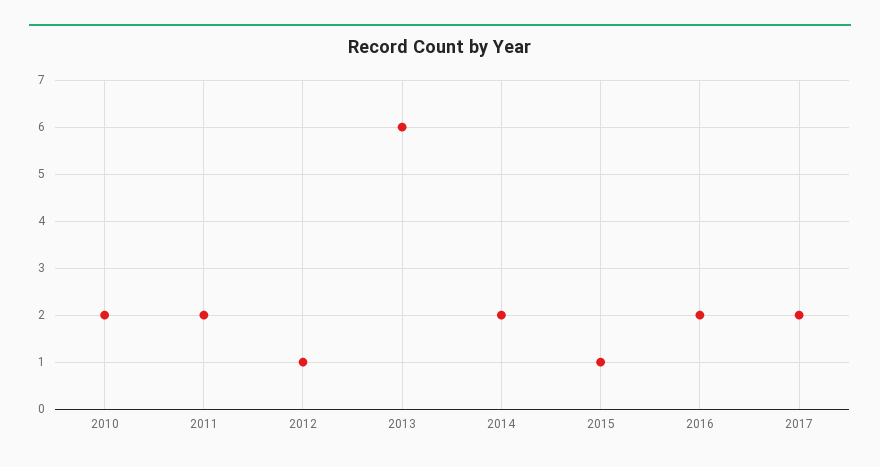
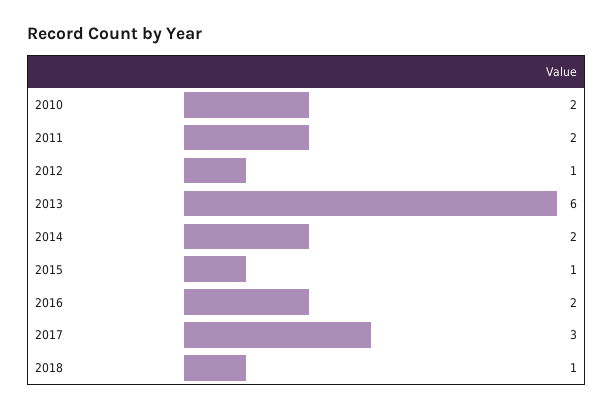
2017: 2 -> 3
2018: none -> 1

